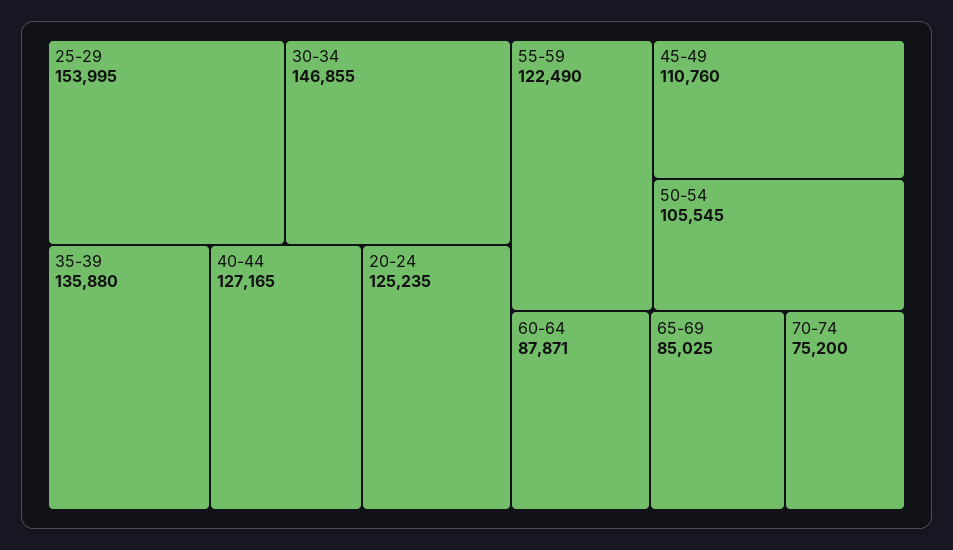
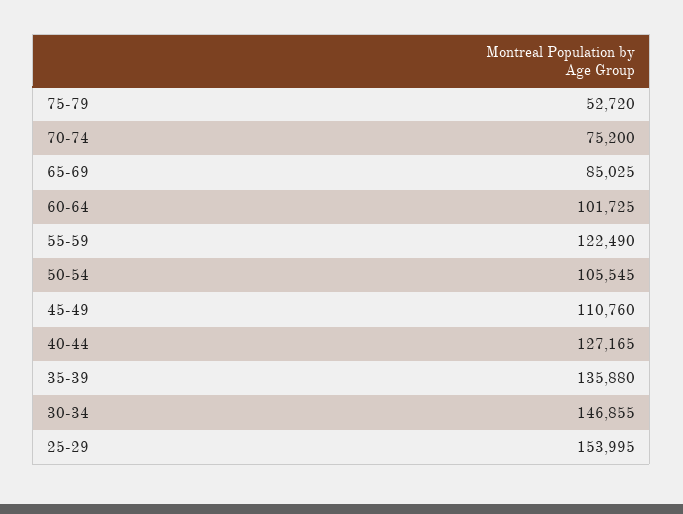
20-24: 125235 -> none
60-64: 87871 -> 101725
75-79: none -> 52720

